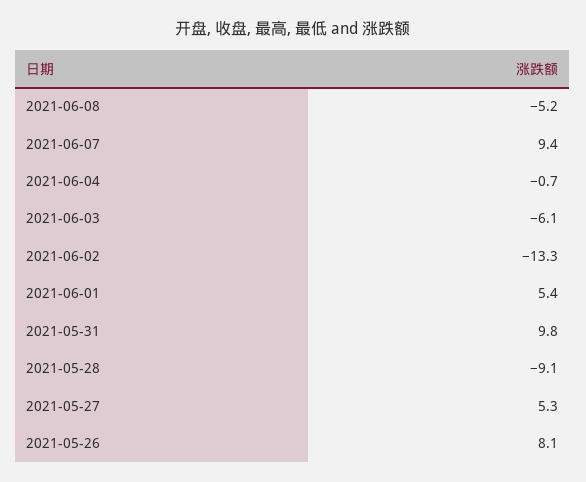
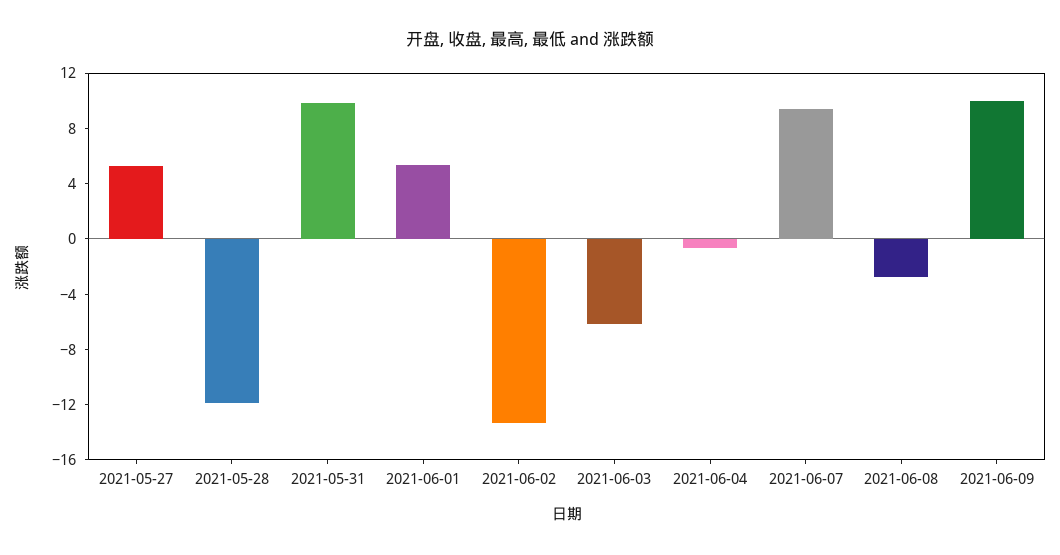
2021-06-08: -5.2 -> -3
2021-05-28: -9.1 -> -12
2021-05-26: 8.1 -> none
2021-06-09: none -> 10

